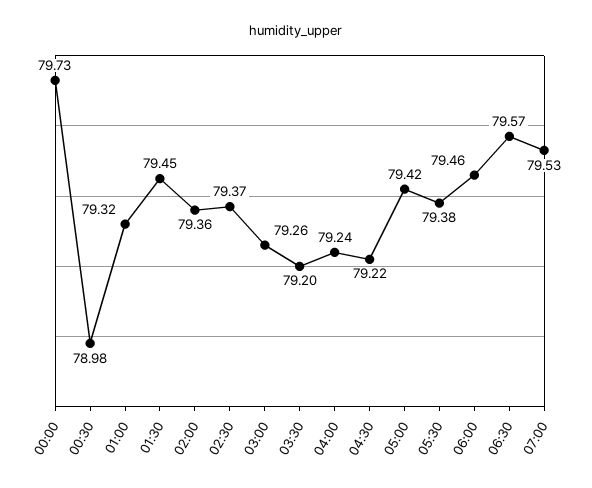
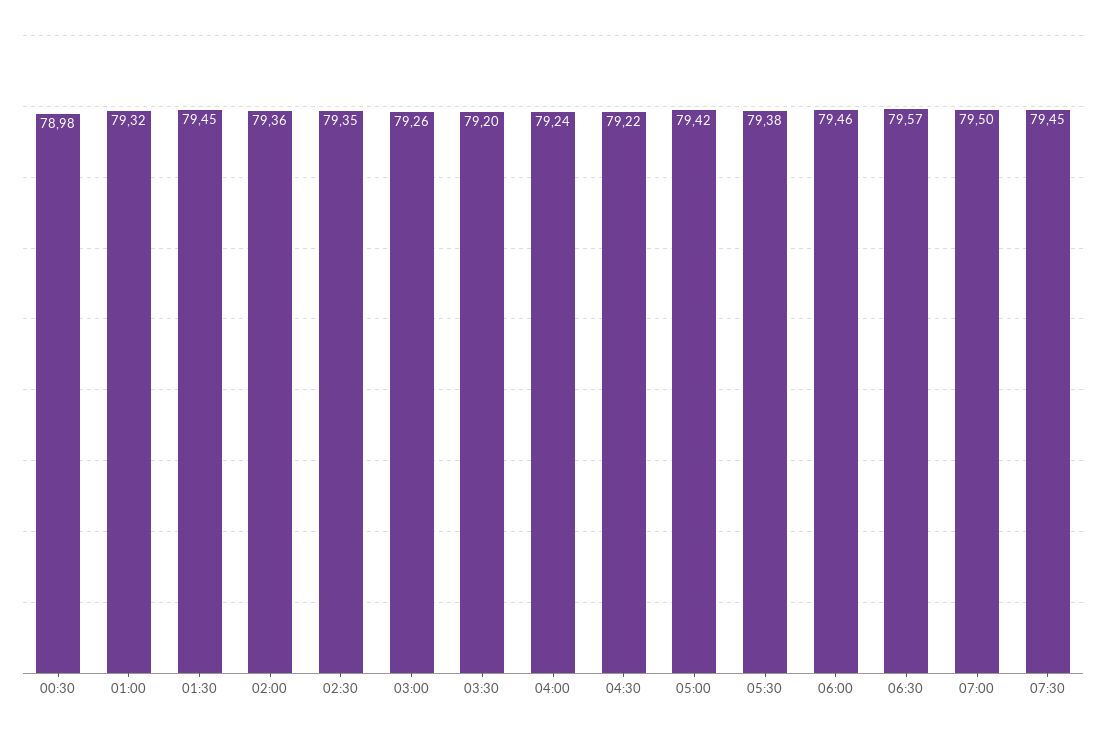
00:00: 79.73 -> none
02:30: 79.37 -> 79.35
07:00: 79.53 -> 79.5
07:30: none -> 79.45

